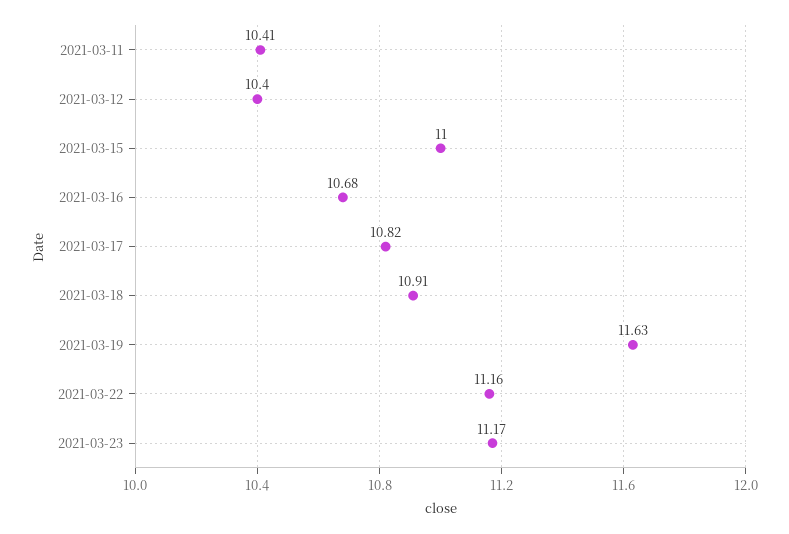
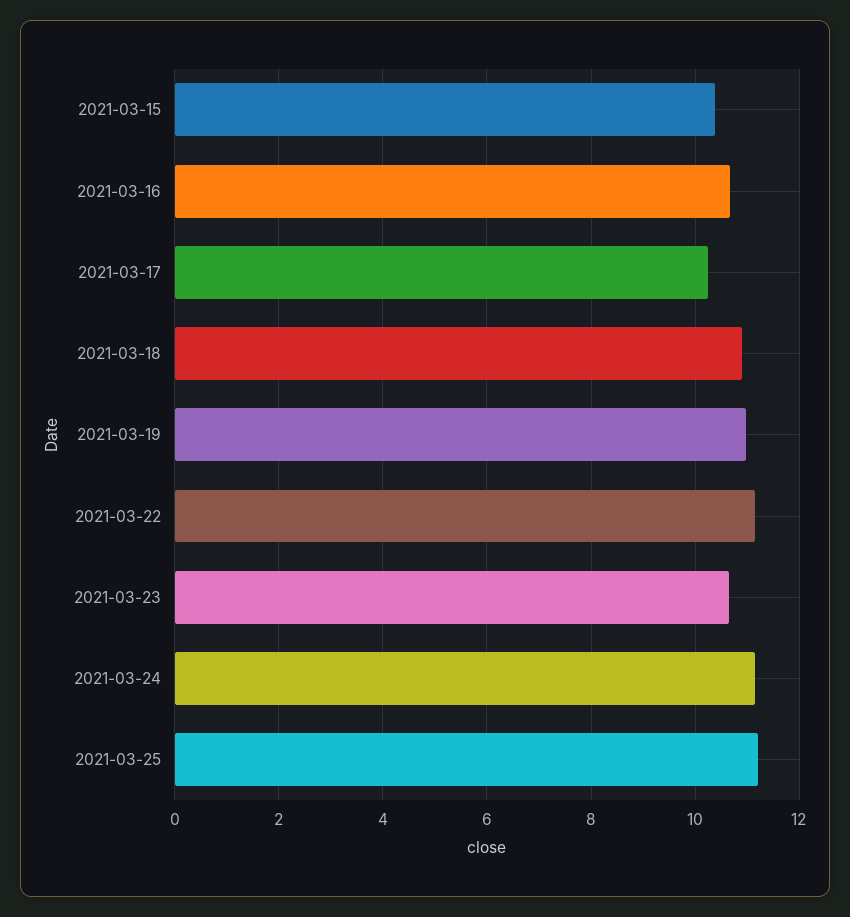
2021-03-11: 10.41 -> none
2021-03-12: 10.4 -> none
2021-03-15: 11 -> 10.4
2021-03-17: 10.82 -> 10.2
2021-03-19: 11.63 -> 11
2021-03-23: 11.17 -> 10.6
2021-03-24: none -> 11.2
2021-03-25: none -> 11.2

